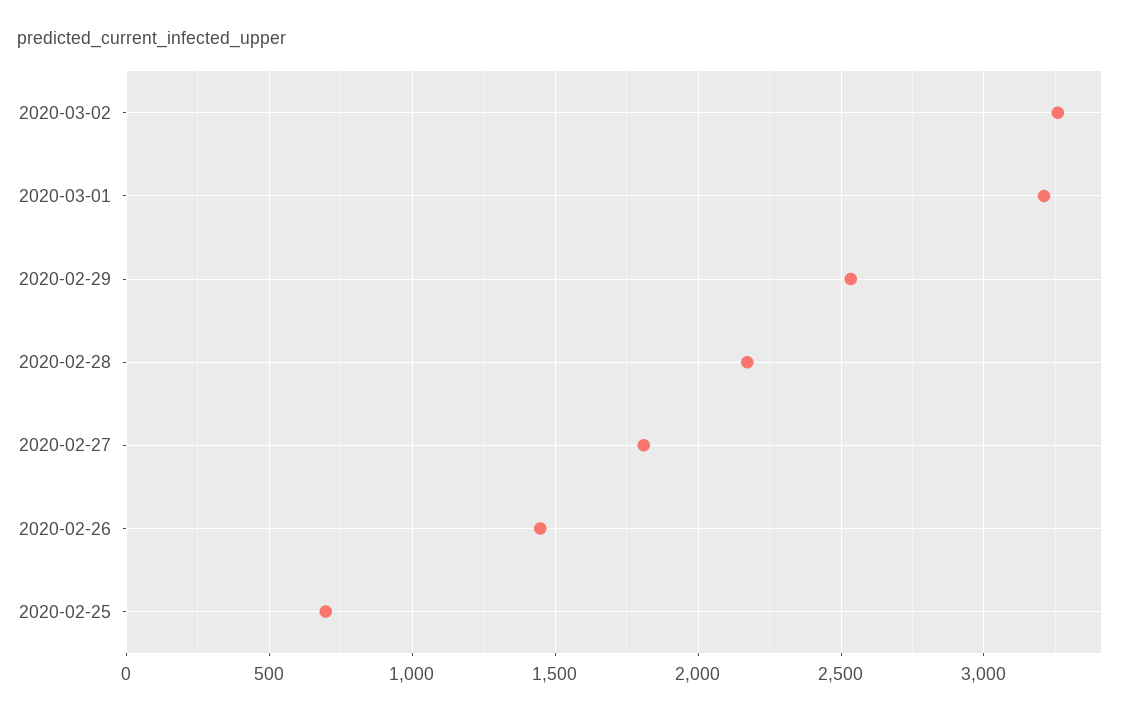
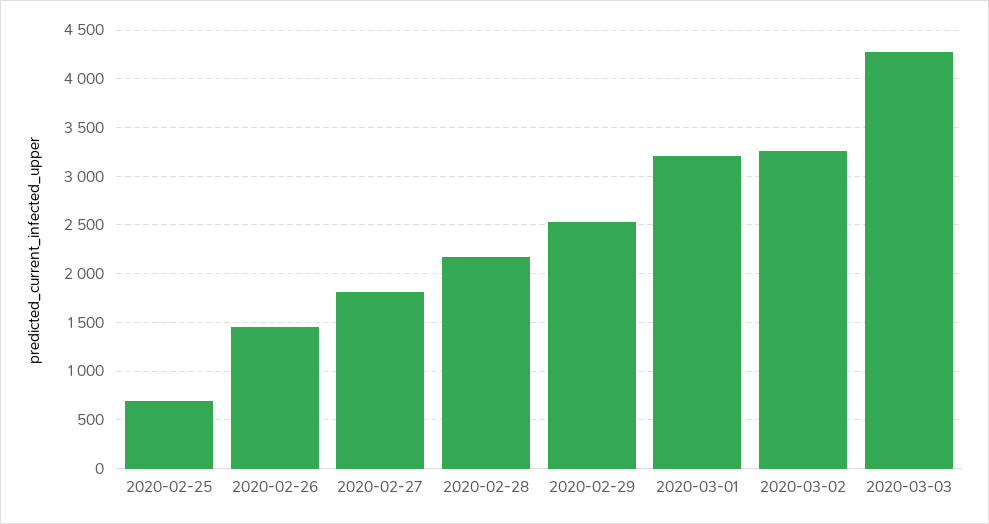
2020-03-03: none -> 4300

